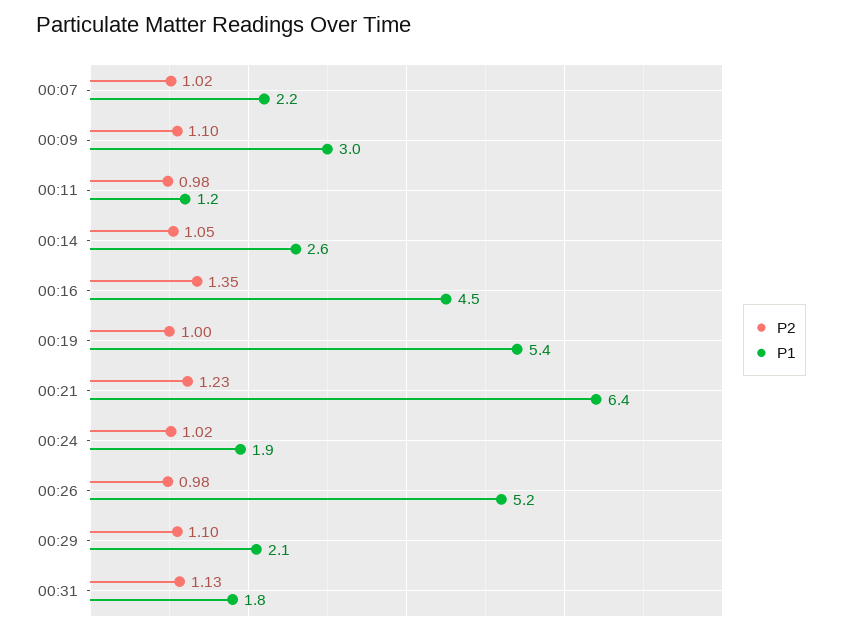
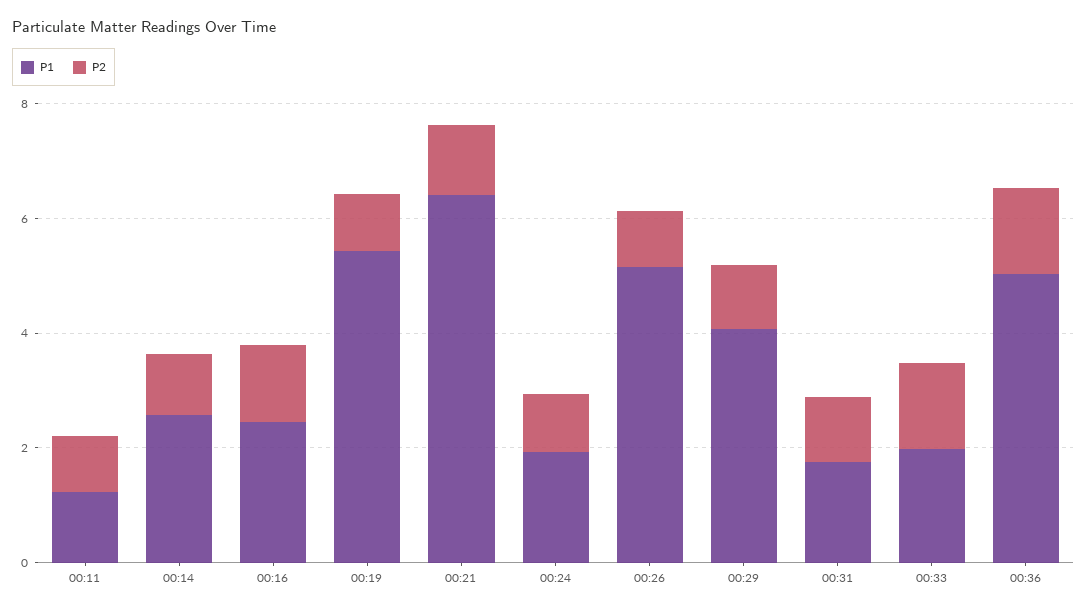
P2, 00:07: 1.02 -> none
P1, 00:07: 2.2 -> none
P2, 00:09: 1.1 -> none
P1, 00:09: 3 -> none
P1, 00:16: 4.5 -> 2.5
P1, 00:29: 2.1 -> 4
P1, 00:33: none -> 2
P2, 00:33: none -> 1.5
P1, 00:36: none -> 5
P2, 00:36: none -> 1.5

